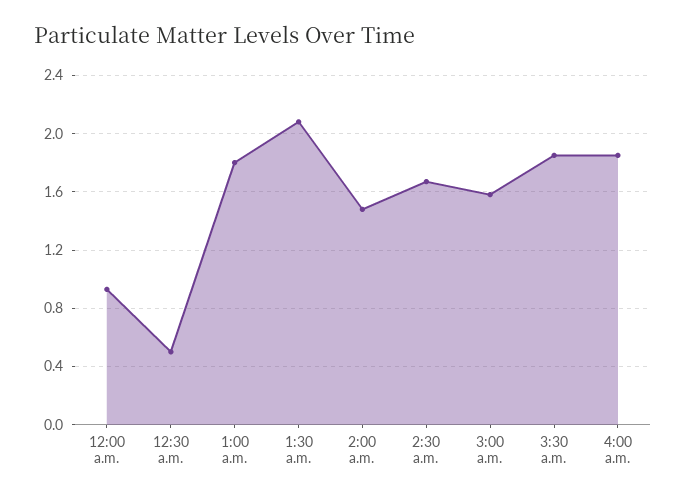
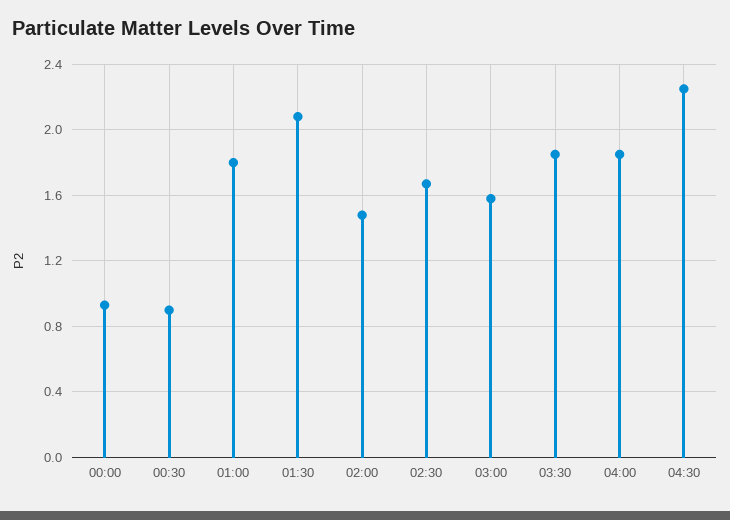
12:30 a.m.: 0.5 -> 0.9
04:30: none -> 2.25

